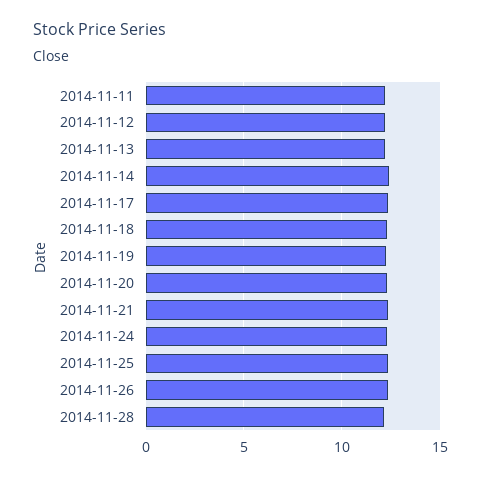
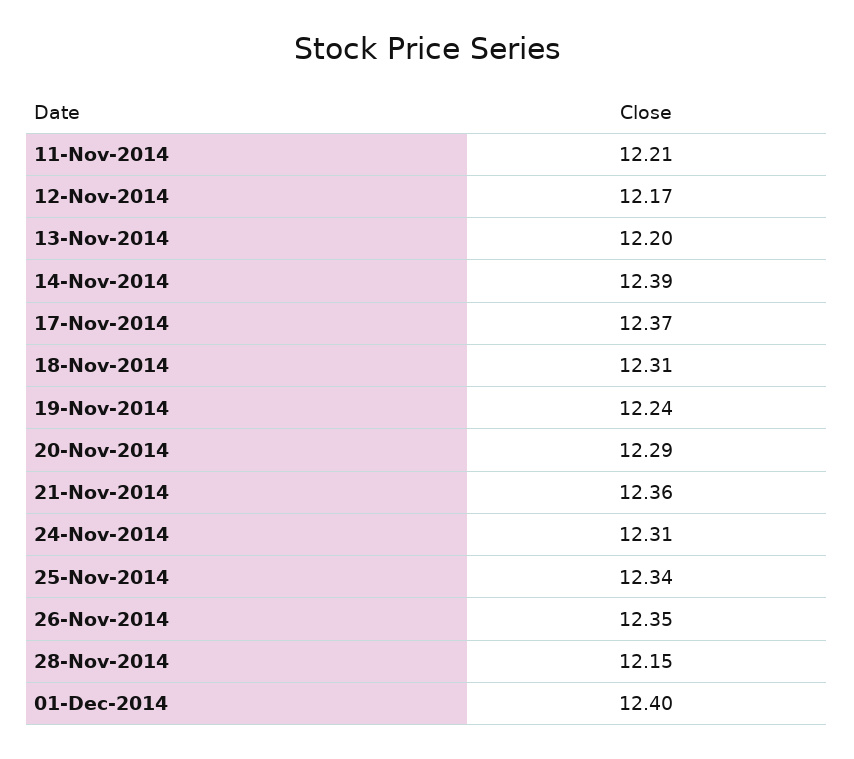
01-Dec-2014: none -> 12.4

